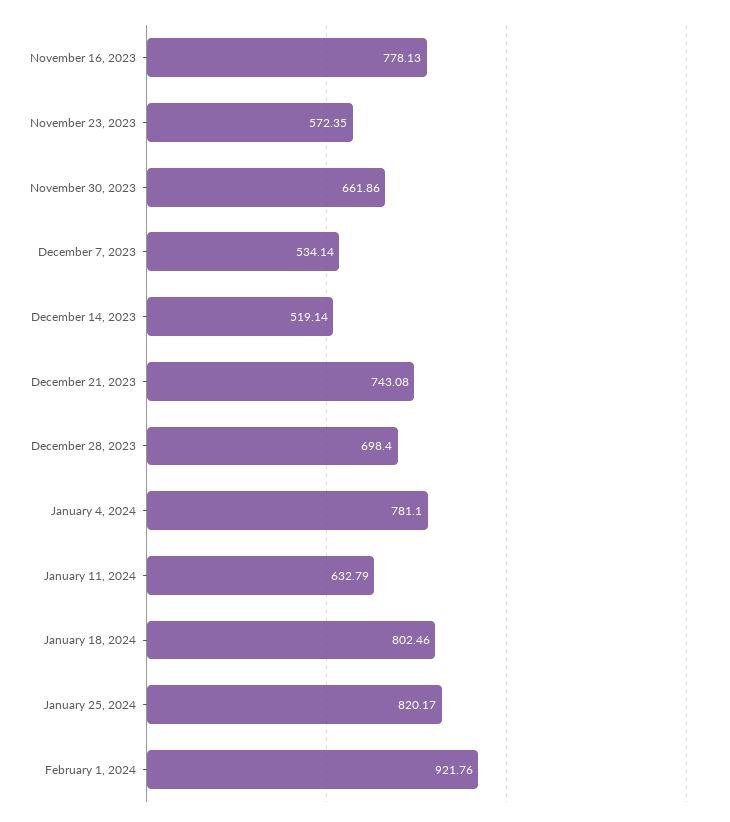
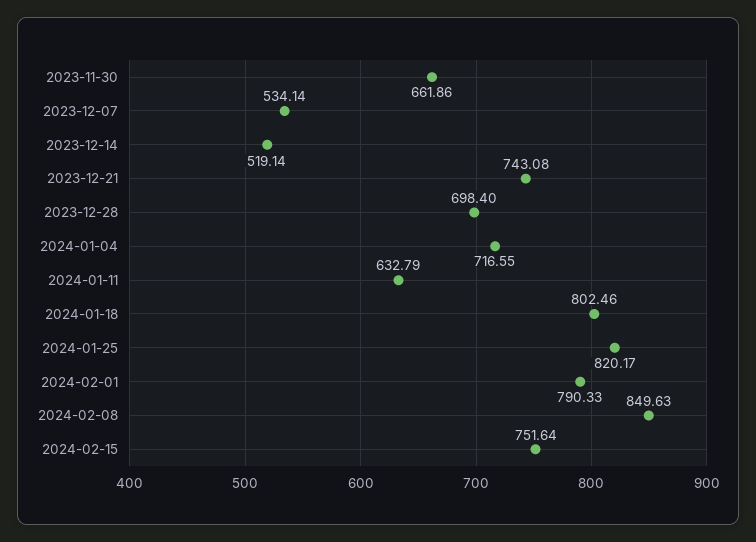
November 16, 2023: 778.13 -> none
November 23, 2023: 572.35 -> none
January 4, 2024: 781.1 -> 716.55
February 1, 2024: 921.76 -> 790.33
2024-02-08: none -> 849.63
2024-02-15: none -> 751.64

